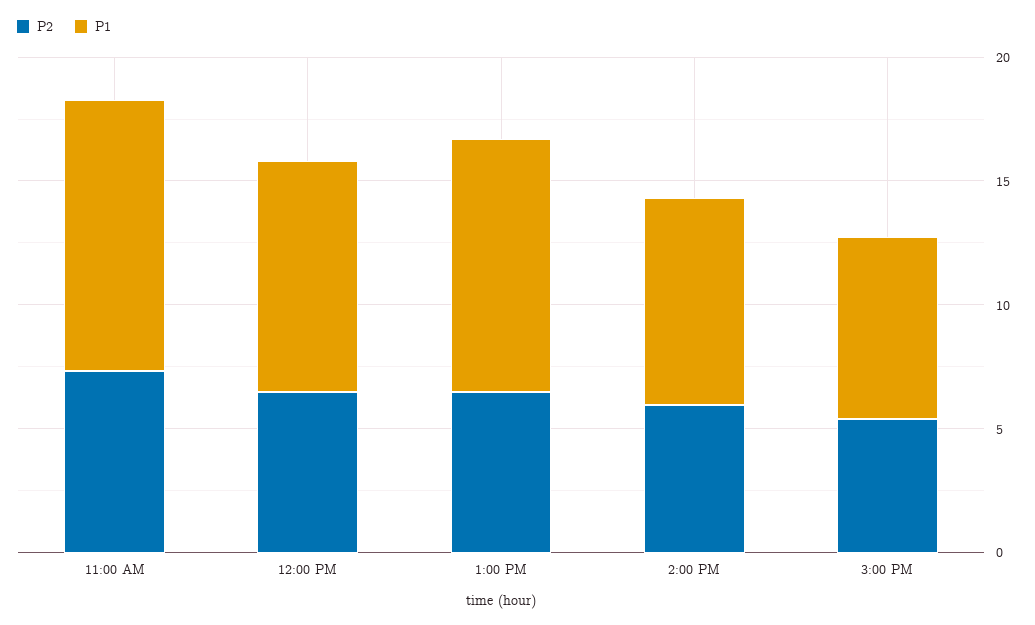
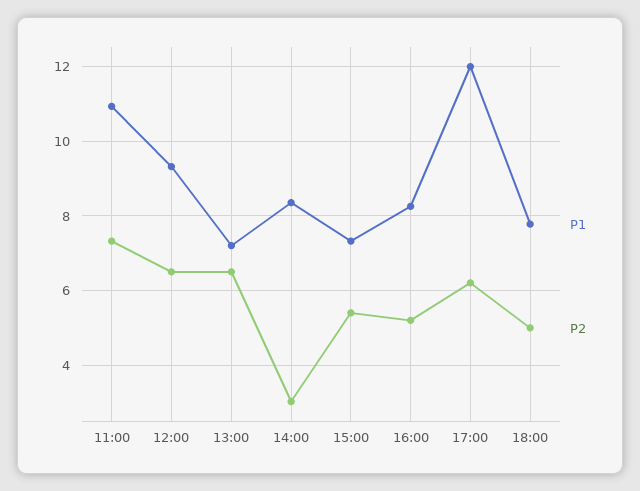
P1, 1:00 PM: 10 -> 7.2
P2, 2:00 PM: 6 -> 3
P1, 16:00: none -> 8.2
P2, 16:00: none -> 5.2
P1, 17:00: none -> 12
P2, 17:00: none -> 6.2
P1, 18:00: none -> 7.8
P2, 18:00: none -> 5

